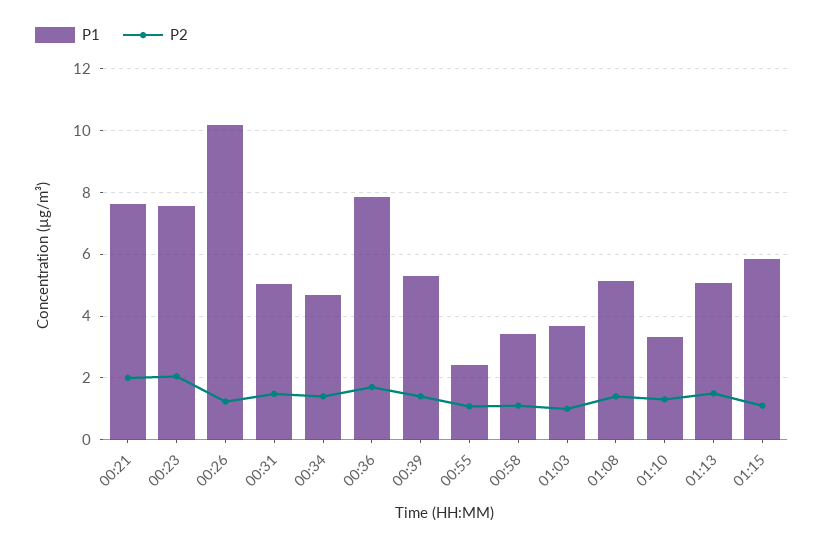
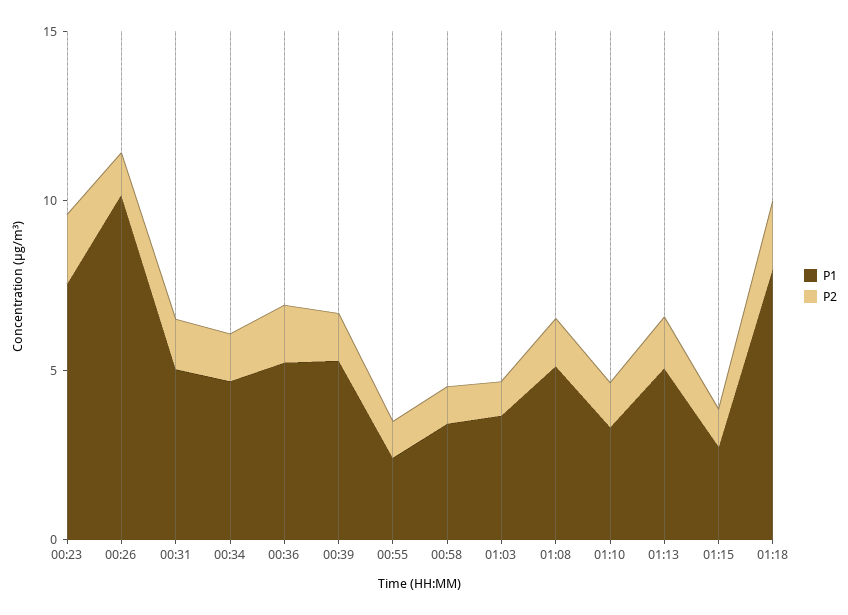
P1, 00:21: 7.6 -> none
P2, 00:21: 2 -> none
P1, 00:36: 7.8 -> 5
P1, 01:15: 5.8 -> 3
P1, 01:18: none -> 8
P2, 01:18: none -> 2

